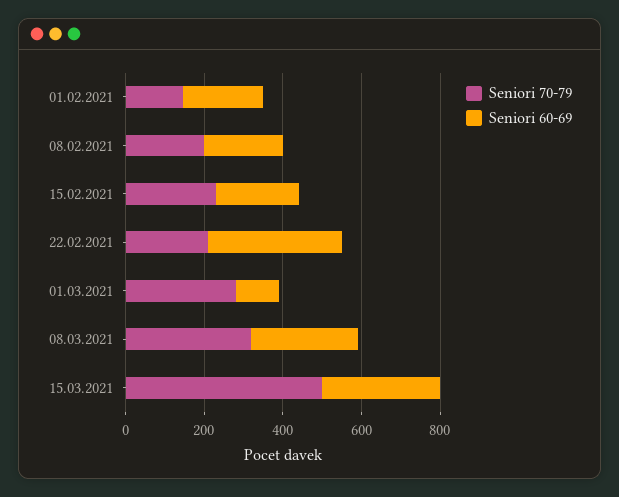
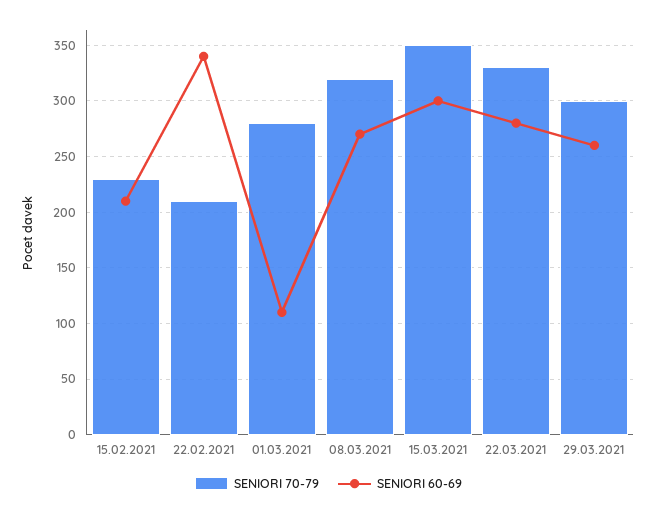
Seniori 70-79, 01.02.2021: 150 -> none
Seniori 60-69, 01.02.2021: 200 -> none
Seniori 70-79, 08.02.2021: 200 -> none
Seniori 60-69, 08.02.2021: 200 -> none
Seniori 70-79, 15.03.2021: 500 -> 350
Seniori 70-79, 22.03.2021: none -> 330
Seniori 60-69, 22.03.2021: none -> 280
Seniori 70-79, 29.03.2021: none -> 300
Seniori 60-69, 29.03.2021: none -> 260

